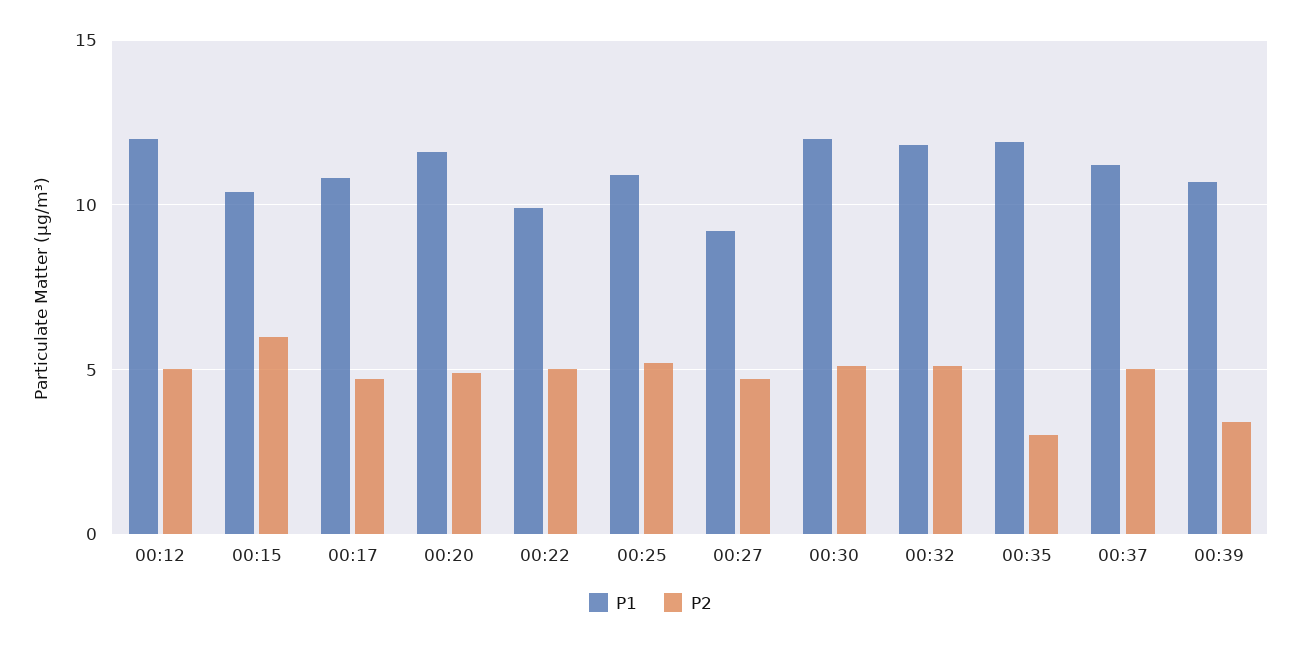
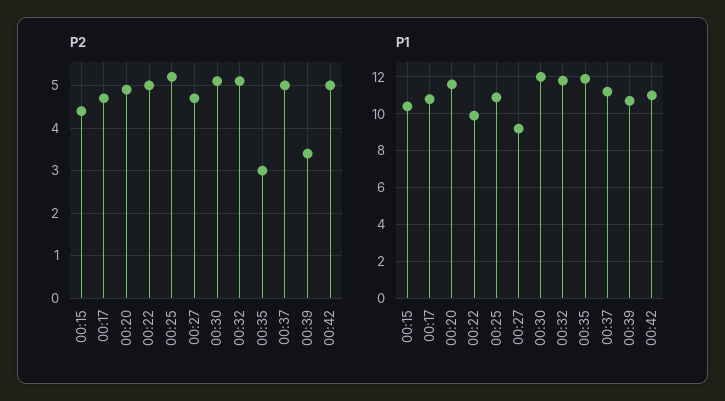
P1, 00:12: 12 -> none
P2, 00:12: 5 -> none
P2, 00:15: 6 -> 4.5
P2, 00:42: none -> 5
P1, 00:42: none -> 11

